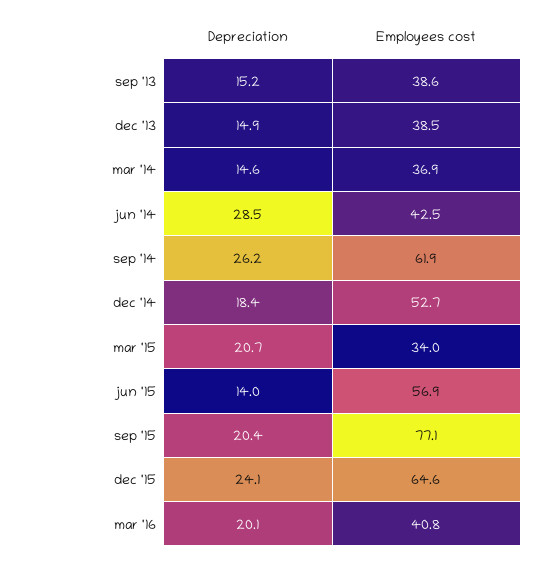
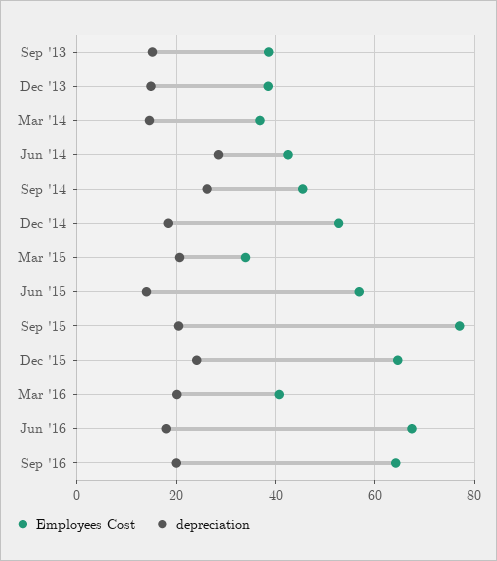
Employees cost, sep '14: 61.9 -> 46
Employees cost, Jun '16: none -> 68
Depreciation, Jun '16: none -> 18
Employees cost, Sep '16: none -> 64
Depreciation, Sep '16: none -> 20

